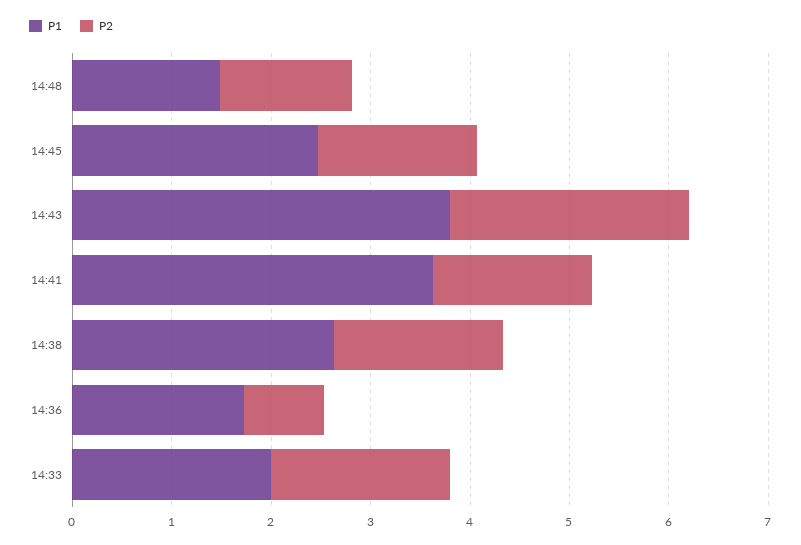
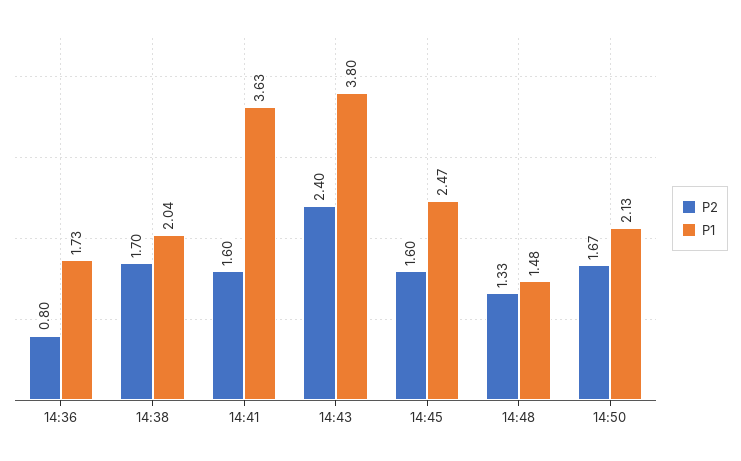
P1, 14:38: 2.6 -> 2.04
P1, 14:33: 2 -> none
P2, 14:33: 1.8 -> none
P2, 14:50: none -> 1.67
P1, 14:50: none -> 2.13

